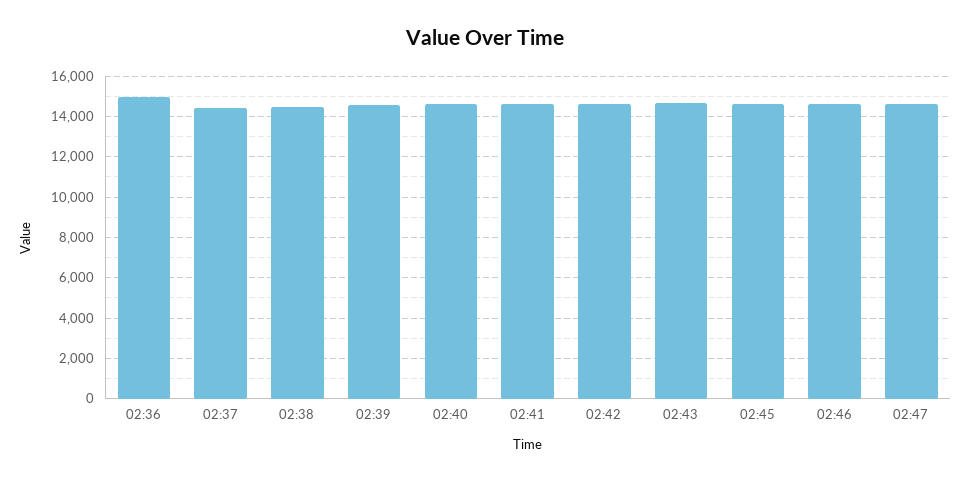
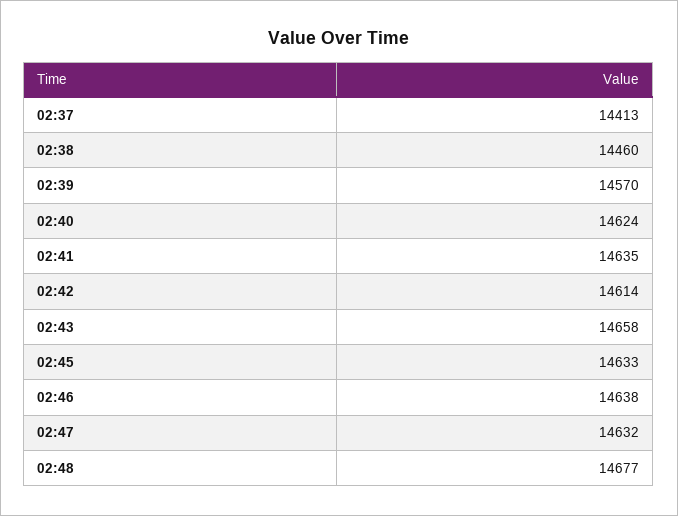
02:36: 15000 -> none
02:48: none -> 14677

